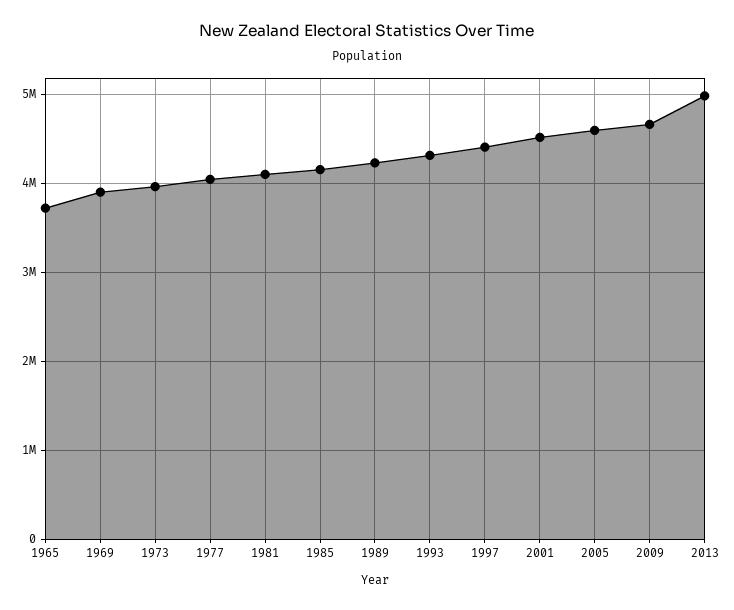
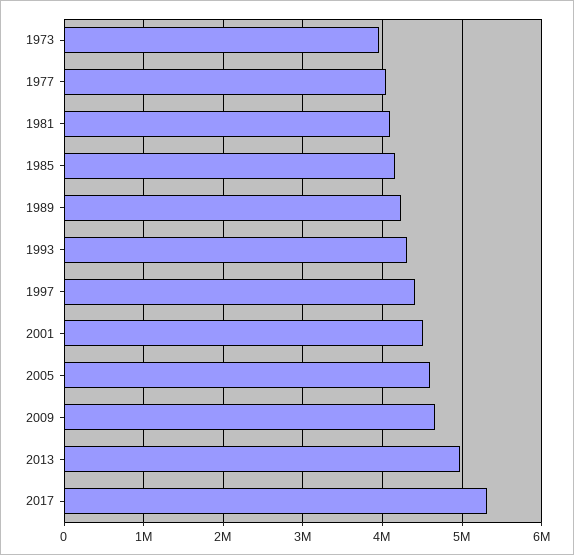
1965: 3700000 -> none
1969: 3900000 -> none
2017: none -> 5300000

